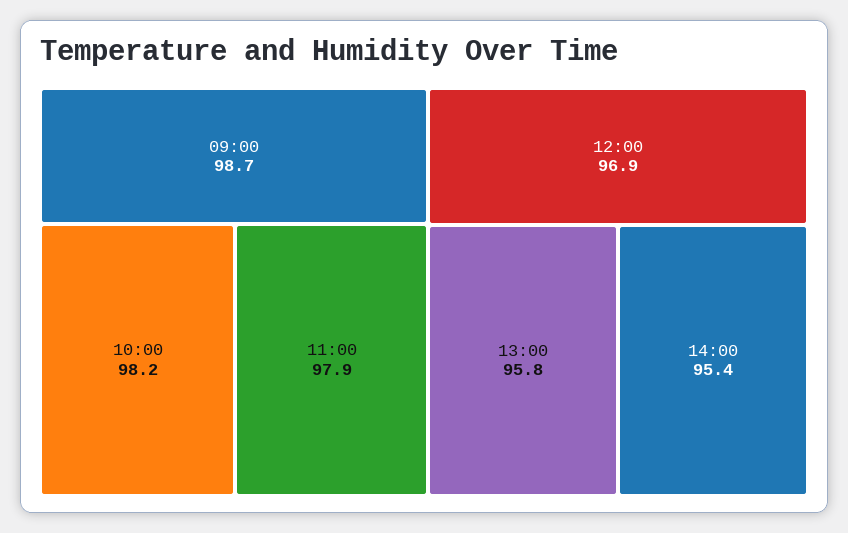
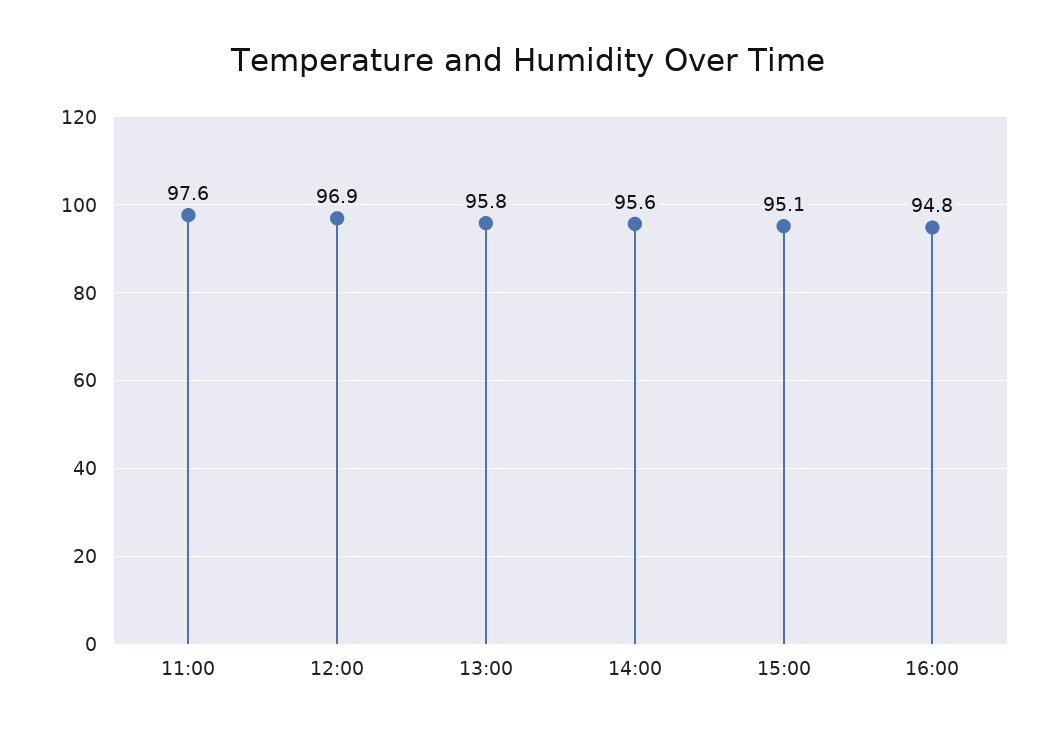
09:00: 98.7 -> none
10:00: 98.2 -> none
11:00: 97.9 -> 97.6
14:00: 95.4 -> 95.6
15:00: none -> 95.1
16:00: none -> 94.8

